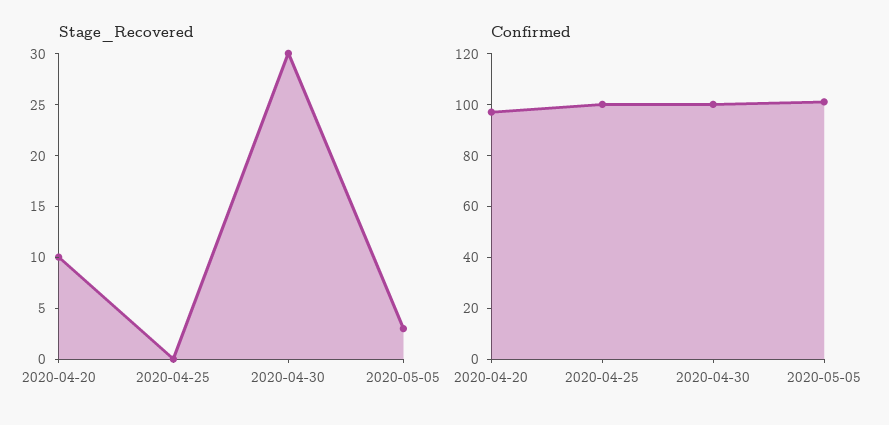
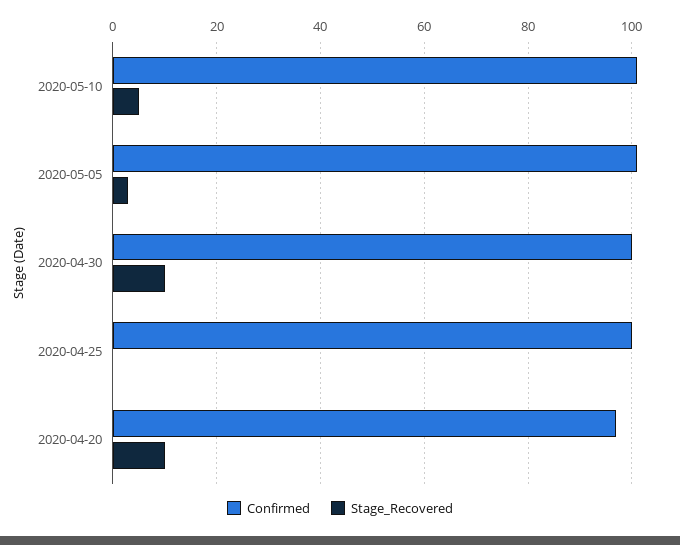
Stage_Recovered, 2020-04-30: 30 -> 10
Confirmed, 2020-05-10: none -> 100
Stage_Recovered, 2020-05-10: none -> 5

